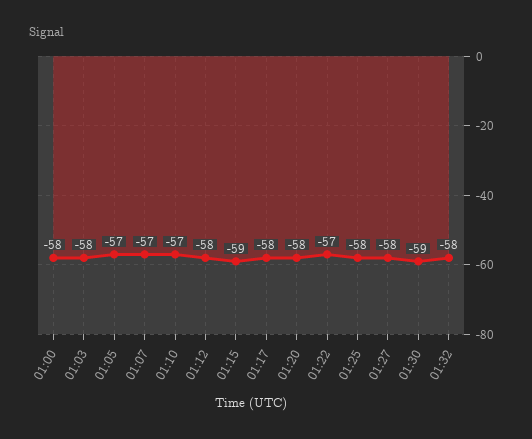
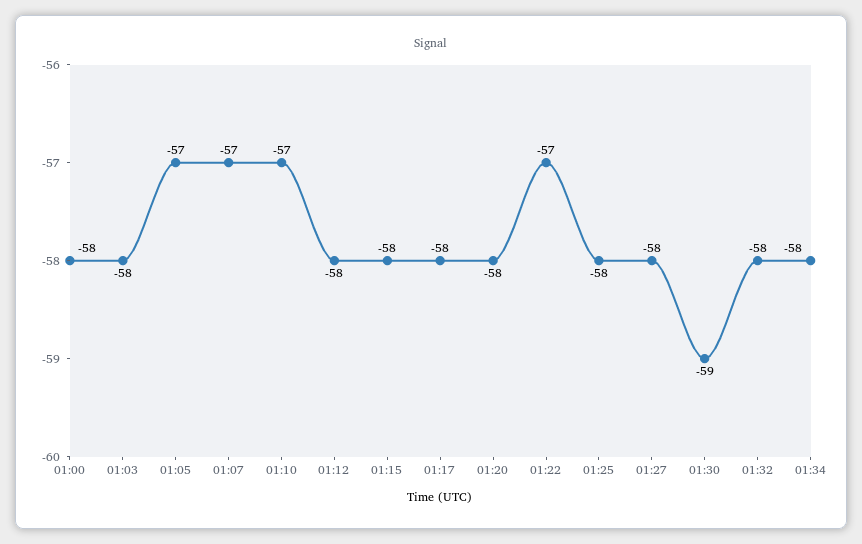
01:15: -59 -> -58
01:34: none -> -58

